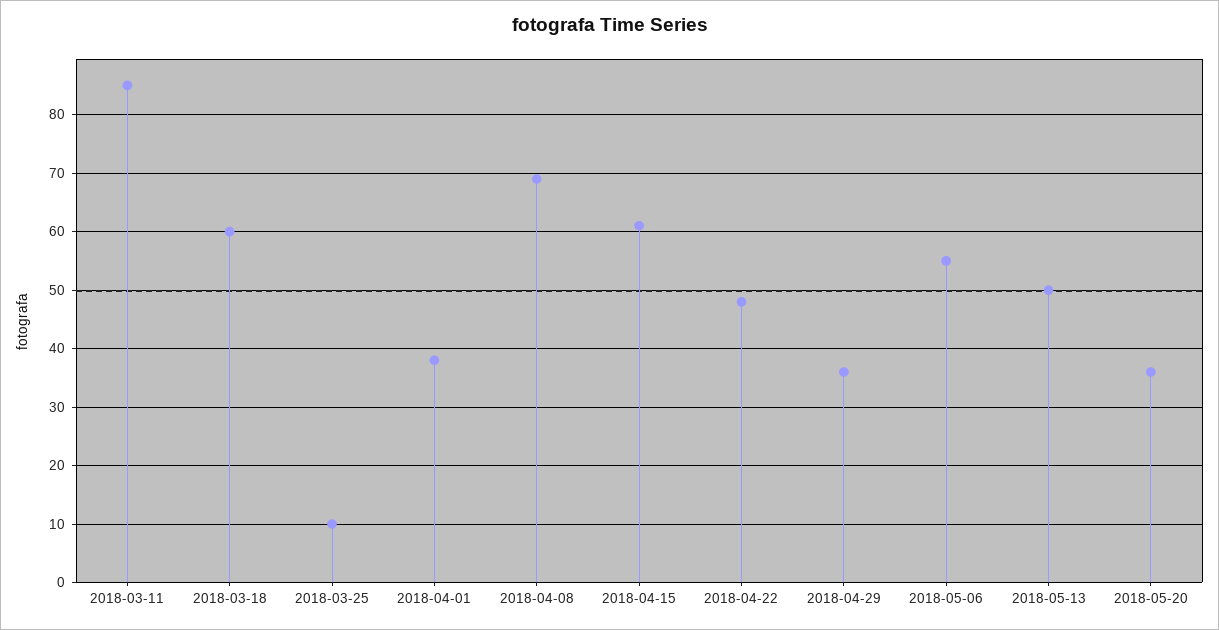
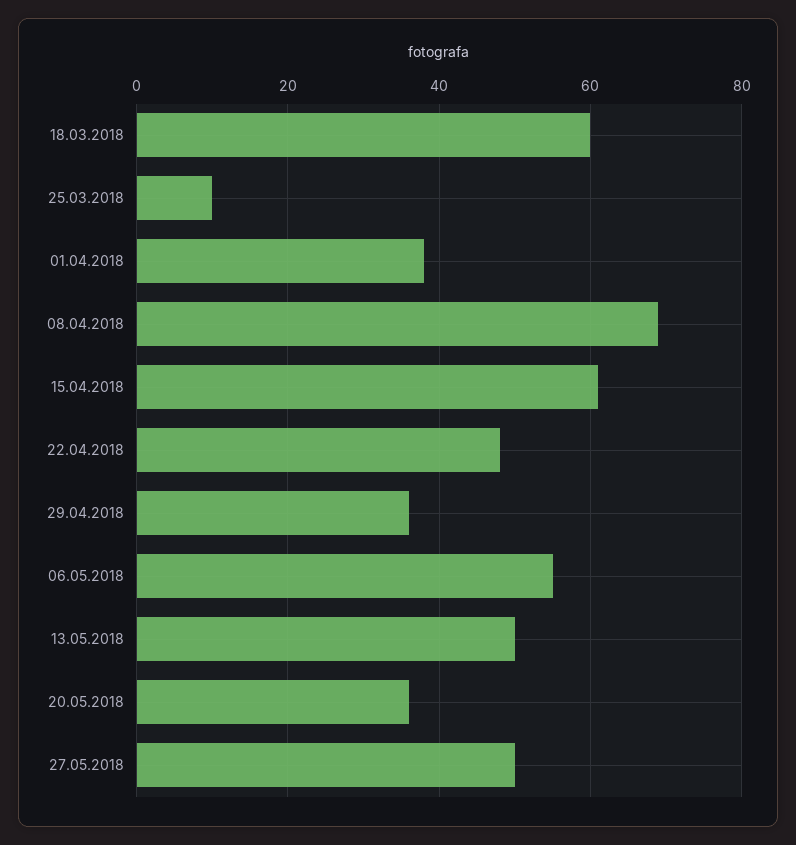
2018-03-11: 85 -> none
27.05.2018: none -> 50

